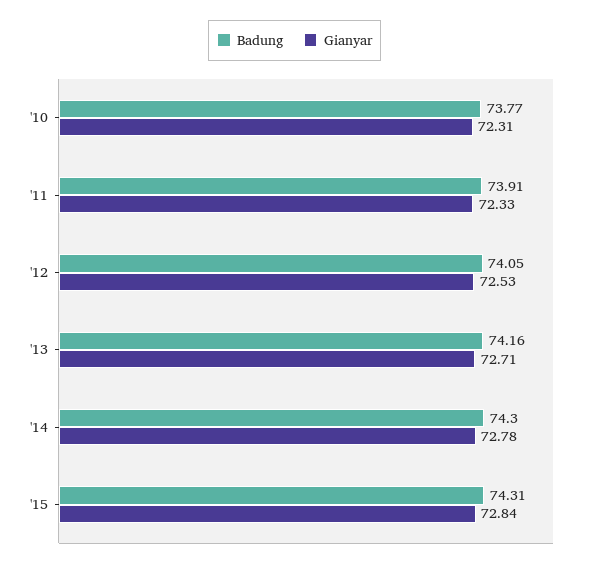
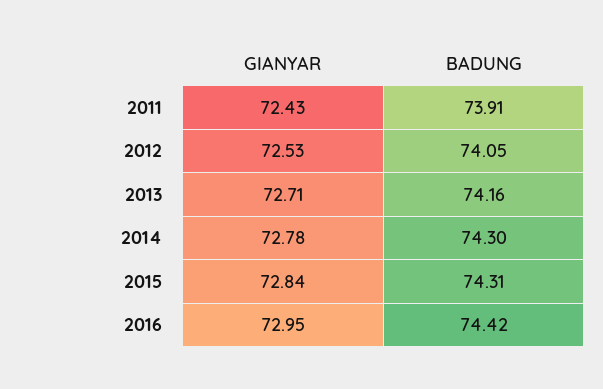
Badung, '10: 73.77 -> none
Gianyar, '10: 72.31 -> none
Gianyar, '11: 72.33 -> 72.43
Gianyar, 2016: none -> 72.95
Badung, 2016: none -> 74.42

